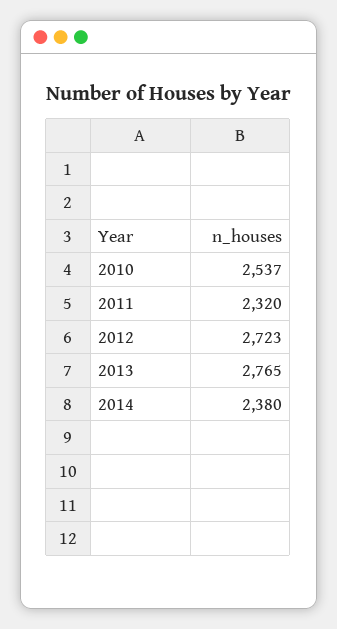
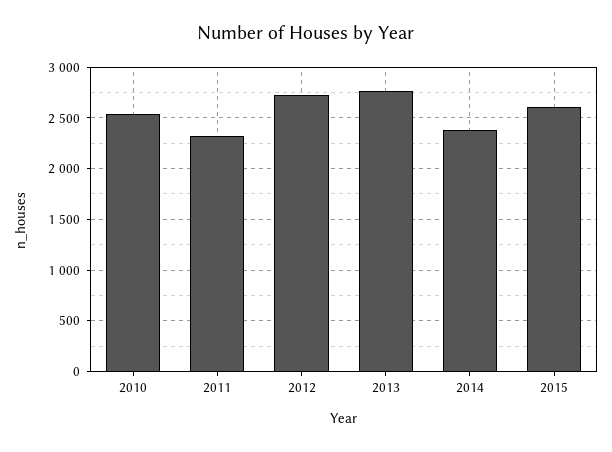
2015: none -> 2600

